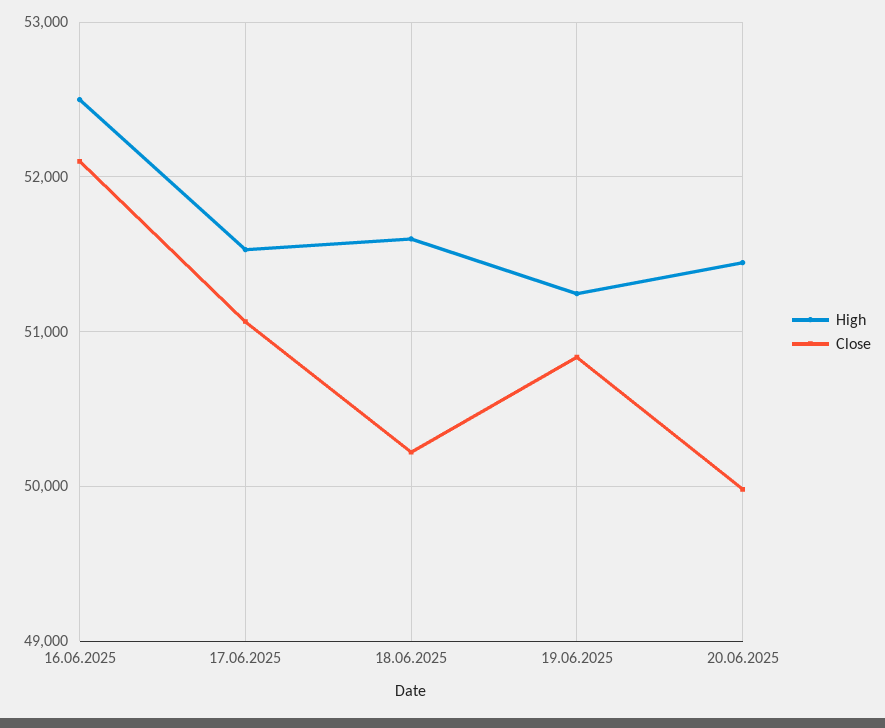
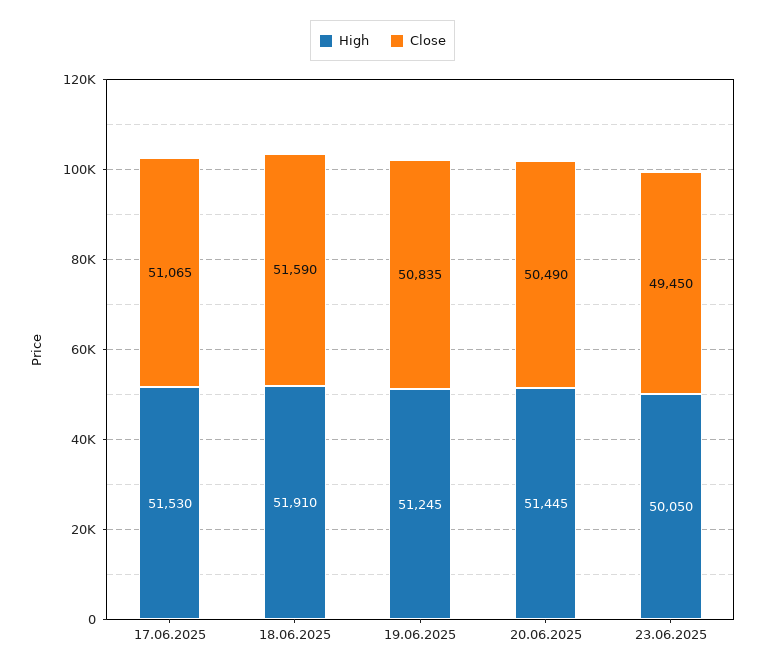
High, 16.06.2025: 52500 -> none
Close, 16.06.2025: 52100 -> none
High, 18.06.2025: 51600 -> 51910
Close, 18.06.2025: 50200 -> 51590
Close, 20.06.2025: 50000 -> 50490
High, 23.06.2025: none -> 50050
Close, 23.06.2025: none -> 49450

